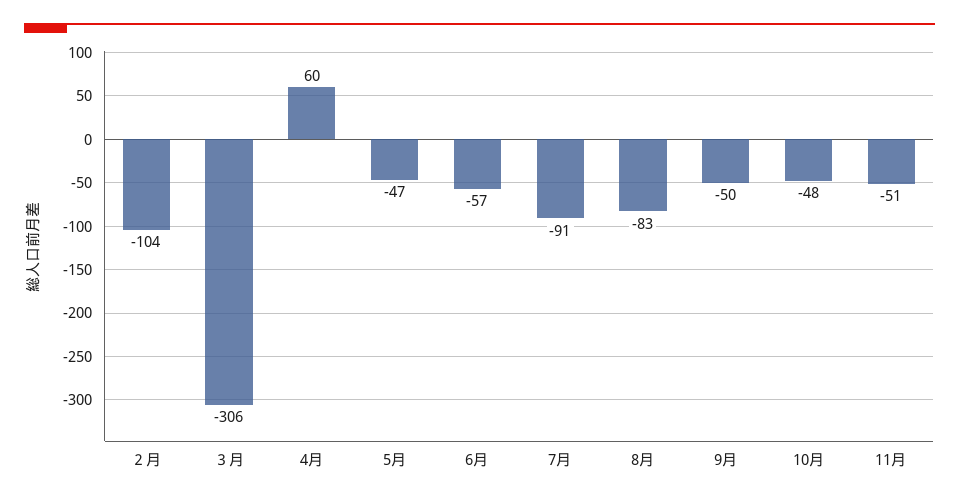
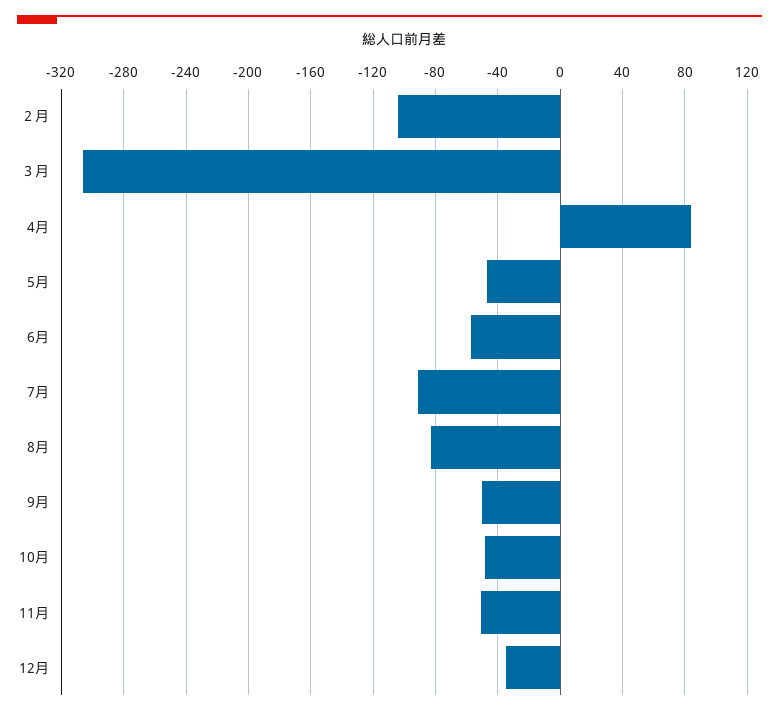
4月: 60 -> 85
12月: none -> -35

